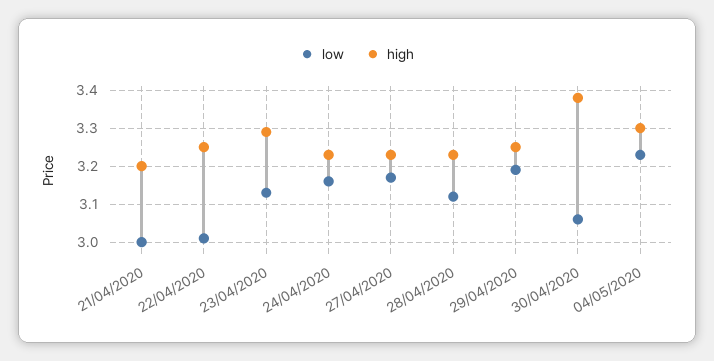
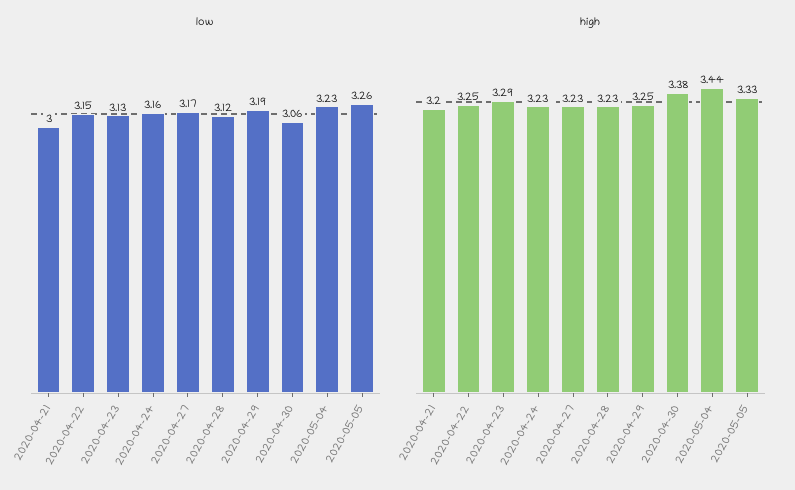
low, 22/04/2020: 3 -> 3.15
high, 04/05/2020: 3.3 -> 3.44
low, 2020-05-05: none -> 3.26
high, 2020-05-05: none -> 3.33

